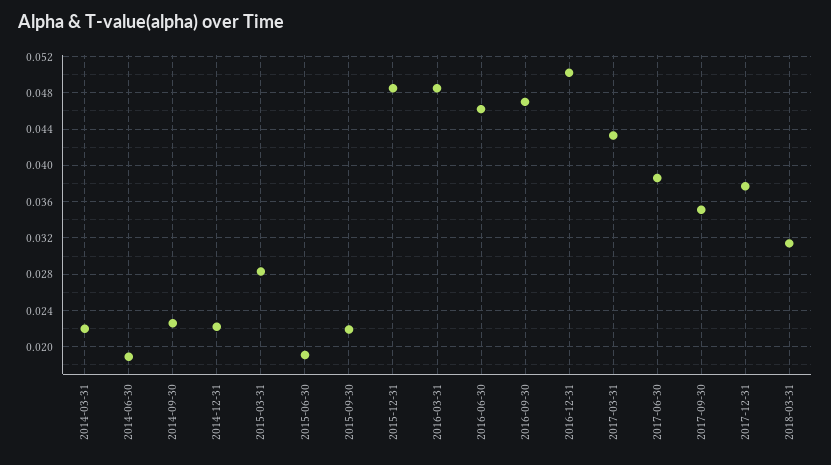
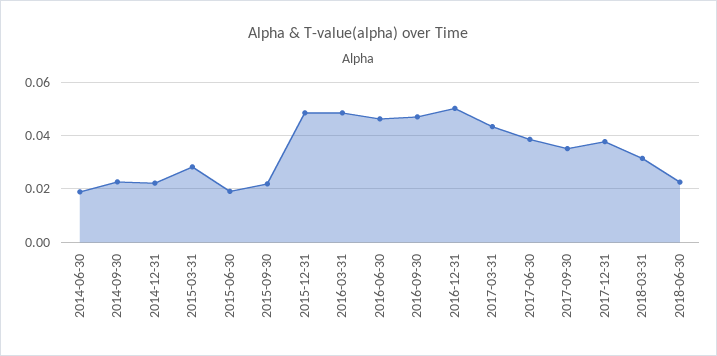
2014-03-31: 0.022 -> none
2018-06-30: none -> 0.0225

